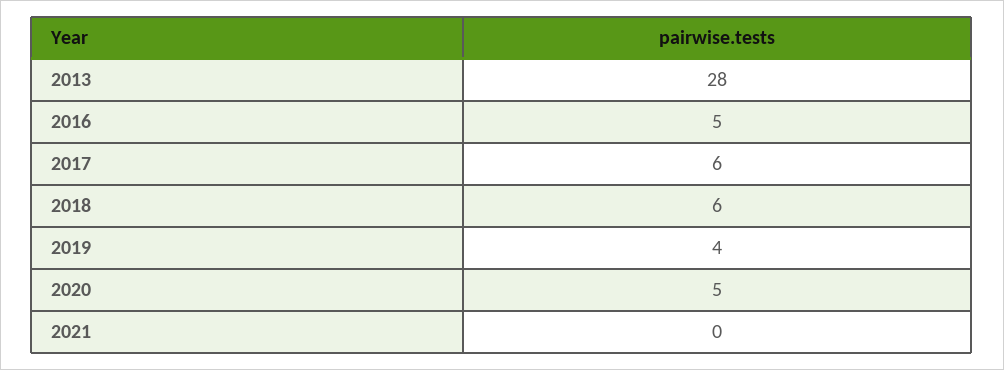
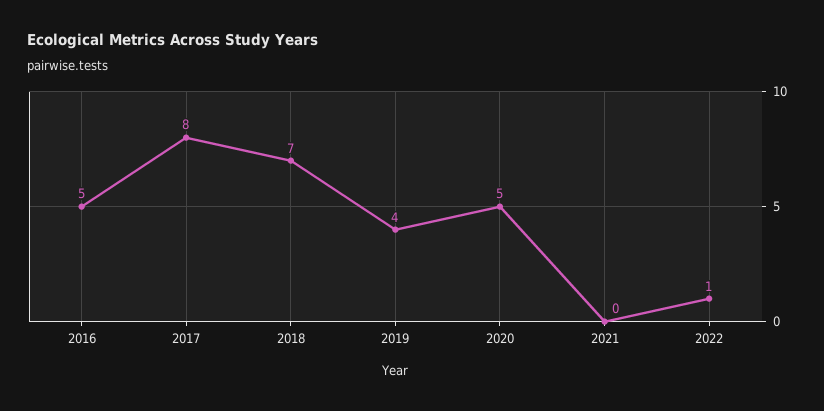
2013: 28 -> none
2017: 6 -> 8
2018: 6 -> 7
2022: none -> 1

